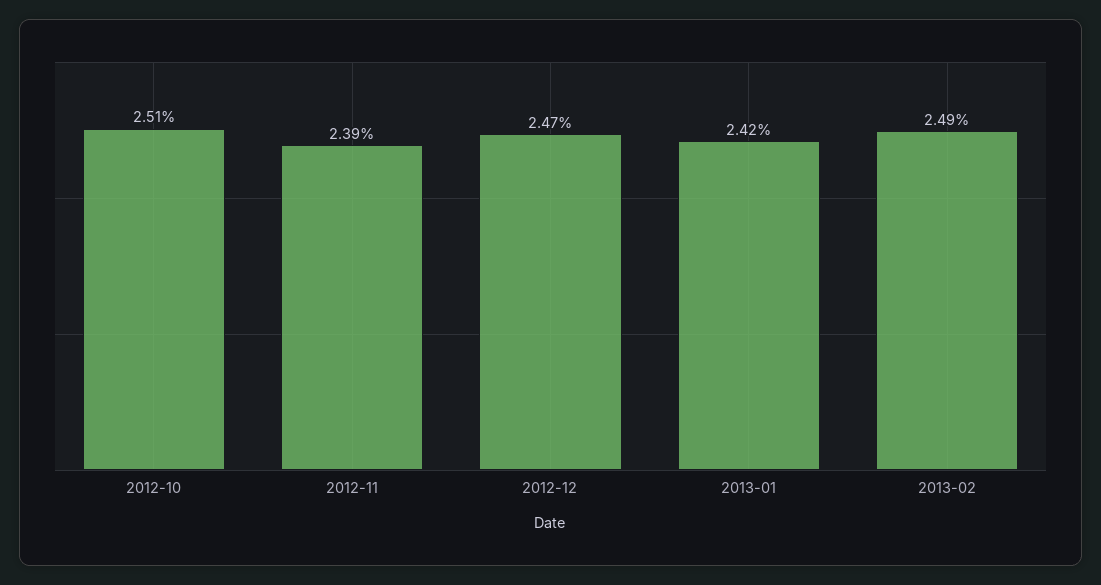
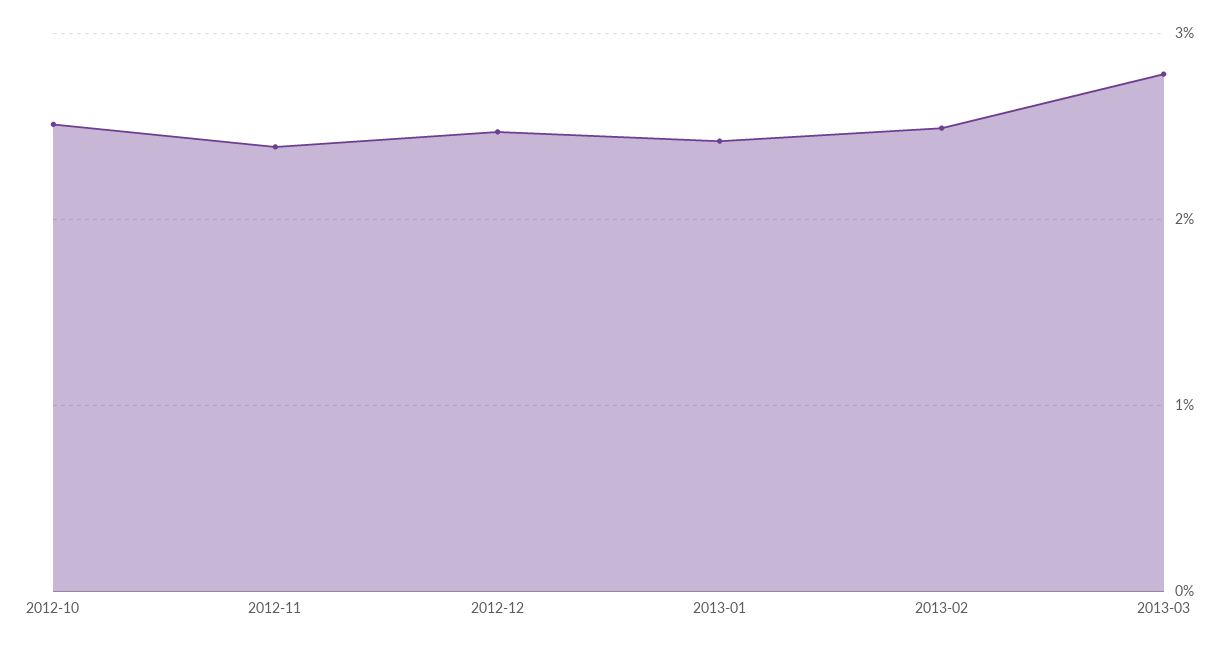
2013-03: none -> 2.8

